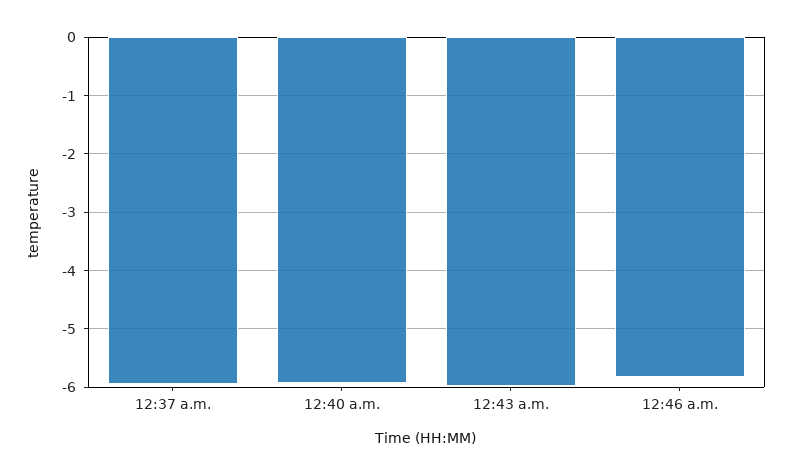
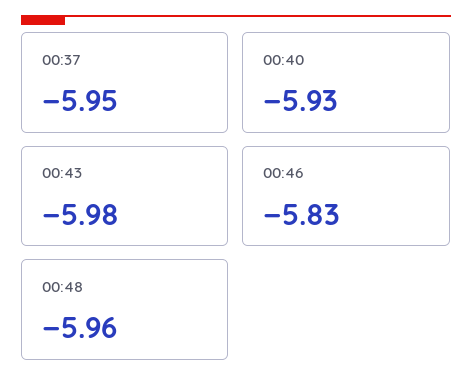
00:48: none -> -5.96

